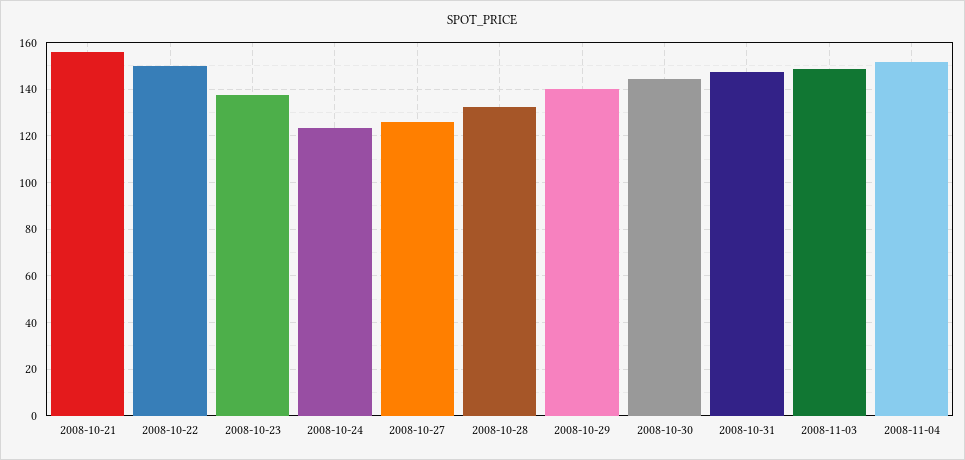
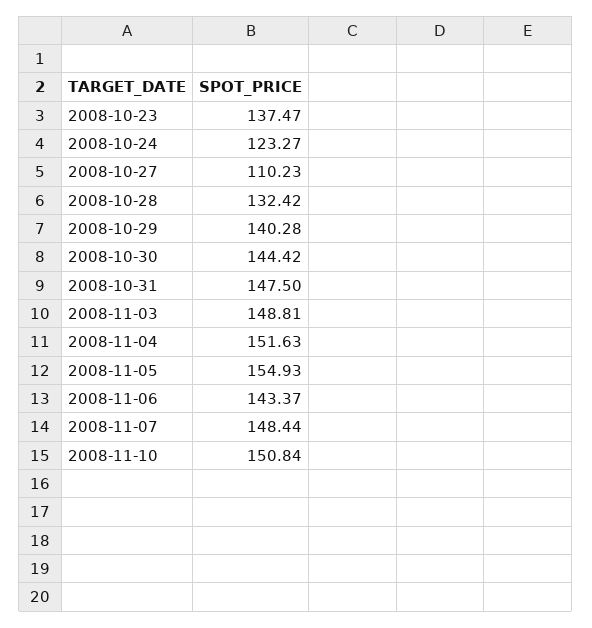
2008-10-21: 155 -> none
2008-10-22: 150 -> none
2008-10-27: 125 -> 110.23
2008-11-05: none -> 154.93
2008-11-06: none -> 143.37
2008-11-07: none -> 148.44
2008-11-10: none -> 150.84

